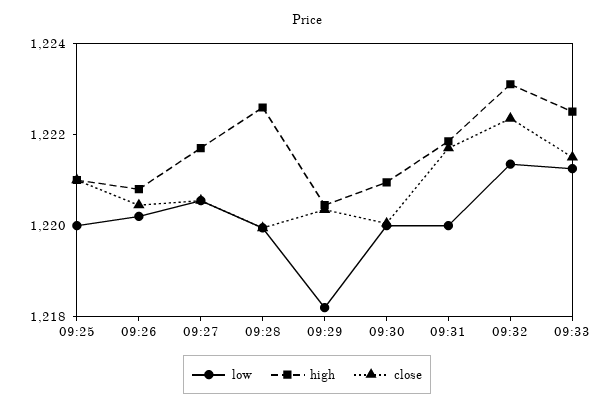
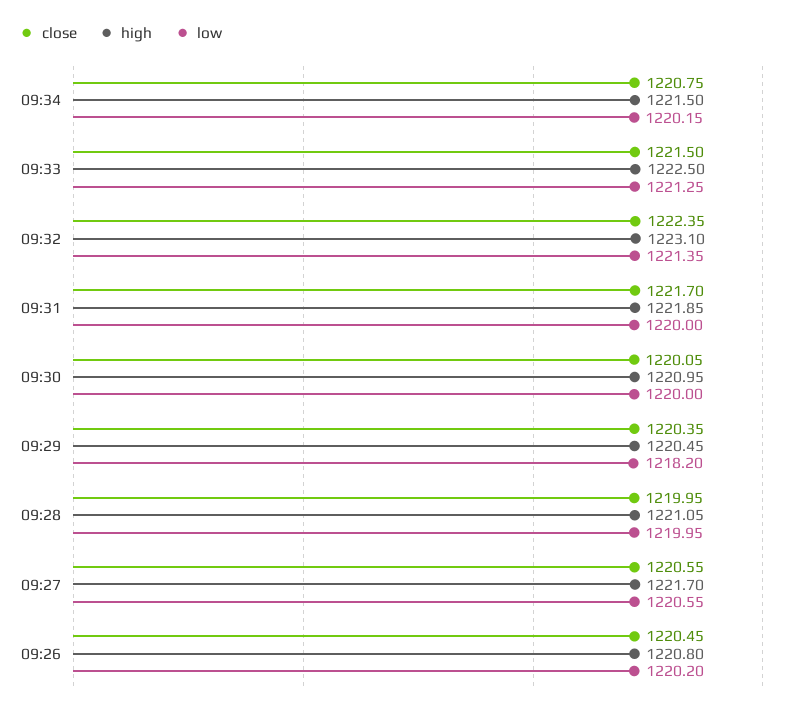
low, 09:25: 1220 -> none
high, 09:25: 1221 -> none
close, 09:25: 1221 -> none
high, 09:28: 1222.5 -> 1221.05
close, 09:34: none -> 1220.75
high, 09:34: none -> 1221.5
low, 09:34: none -> 1220.15

